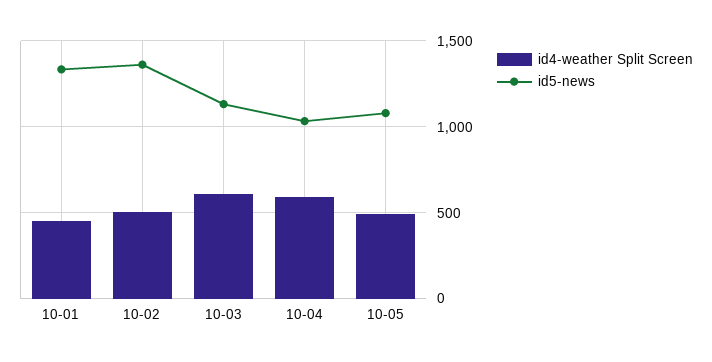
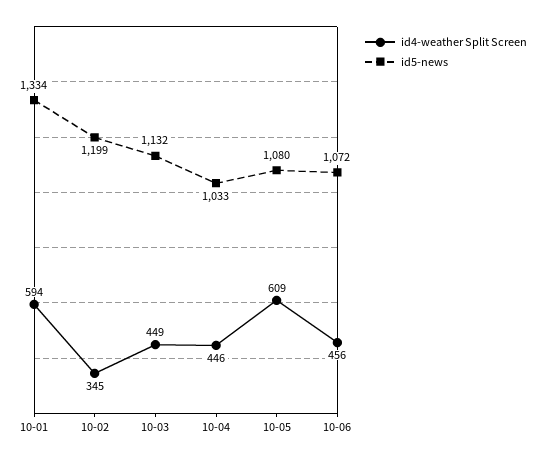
id4-weather Split Screen, 10-01: 450 -> 594
id4-weather Split Screen, 10-02: 500 -> 345
id5-news, 10-02: 1350 -> 1199
id4-weather Split Screen, 10-03: 600 -> 449
id4-weather Split Screen, 10-04: 600 -> 446
id4-weather Split Screen, 10-05: 500 -> 609
id4-weather Split Screen, 10-06: none -> 456
id5-news, 10-06: none -> 1072

